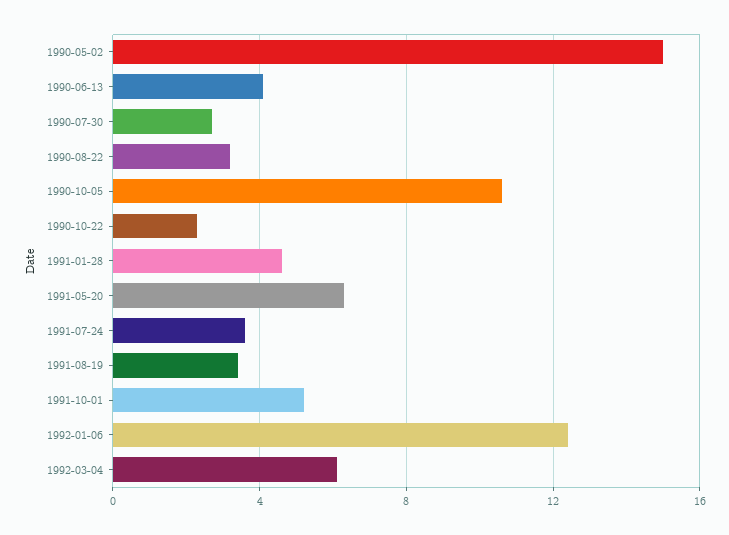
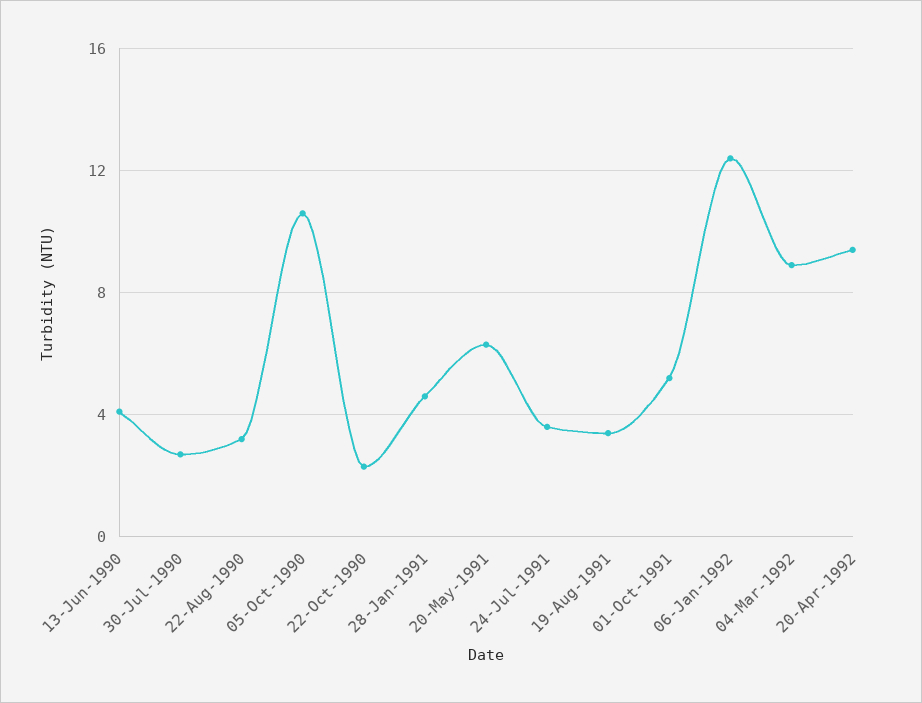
1990-05-02: 15 -> none
1992-03-04: 6 -> 9
20-Apr-1992: none -> 9.5

